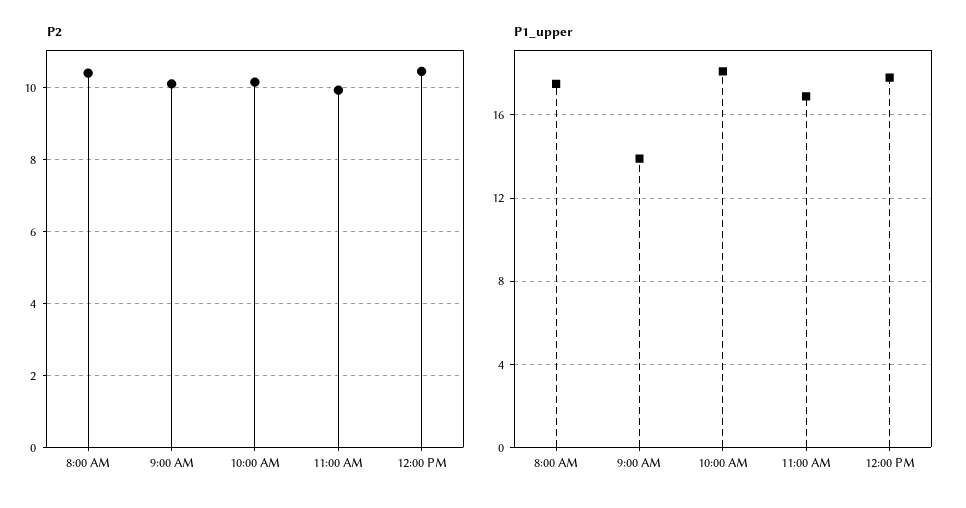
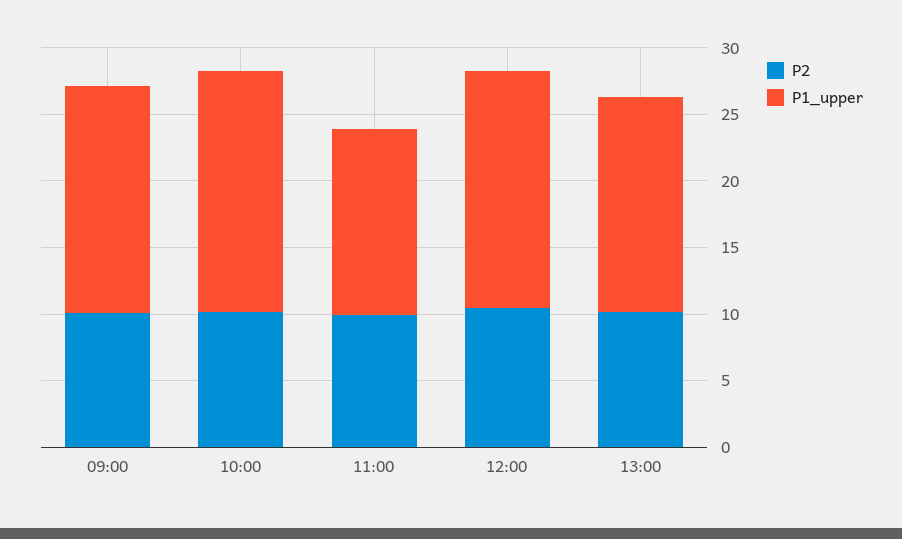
P2, 8:00 AM: 10.4 -> none
P1_upper, 8:00 AM: 17.5 -> none
P1_upper, 9:00 AM: 14 -> 17
P1_upper, 11:00 AM: 17 -> 14
P2, 13:00: none -> 10
P1_upper, 13:00: none -> 16

